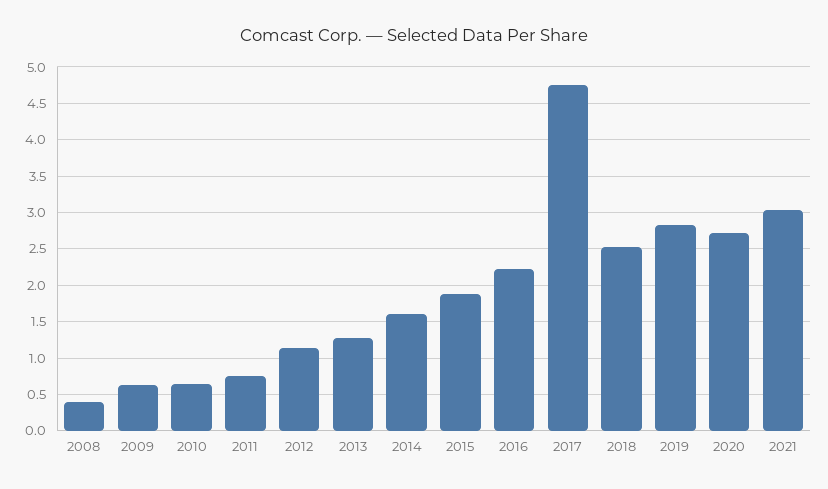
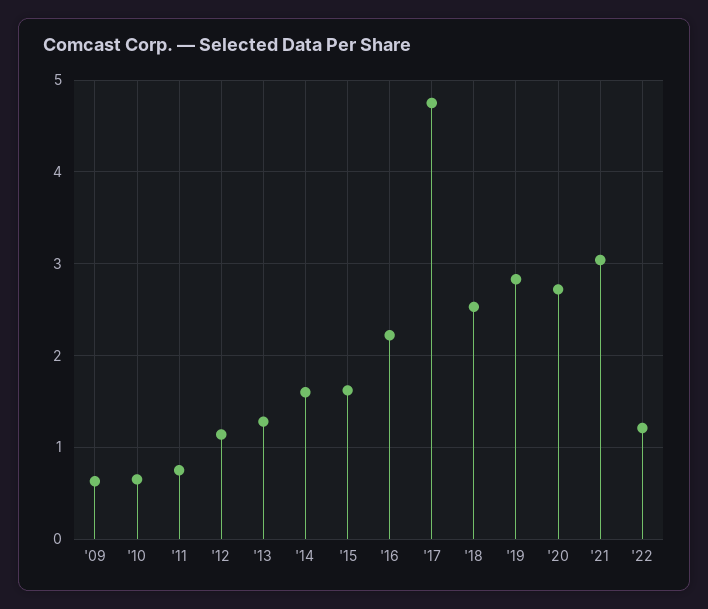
2008: 0.4 -> none
2015: 1.9 -> 1.6
'22: none -> 1.2

